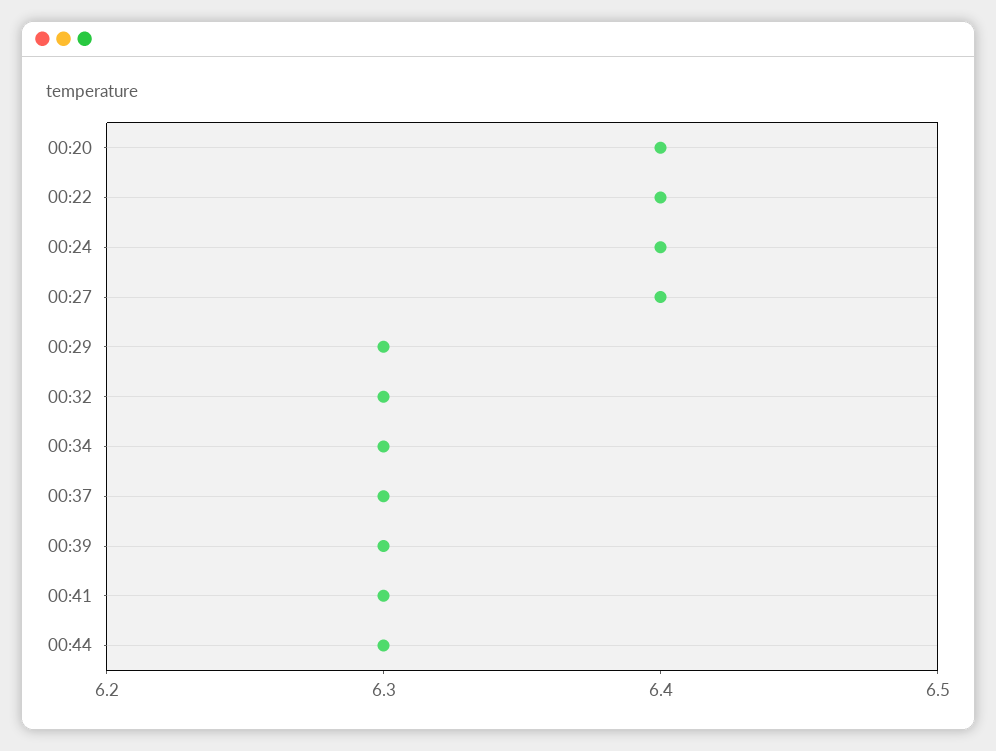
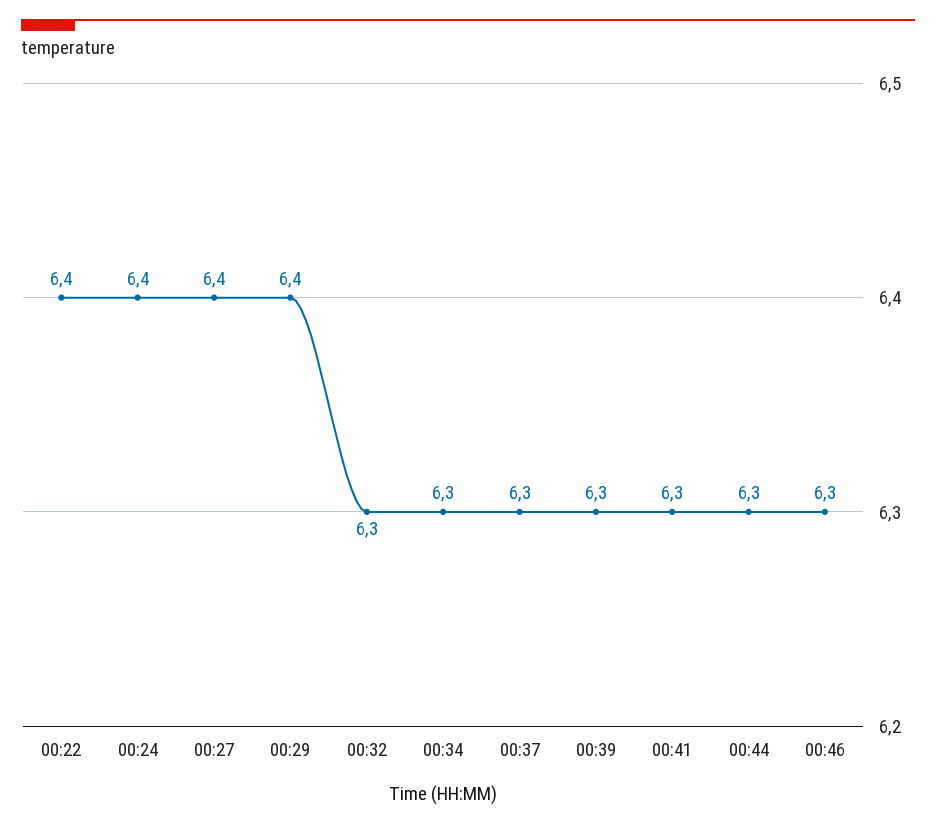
00:20: 6.4 -> none
00:29: 6.3 -> 6.4
00:46: none -> 6.3

